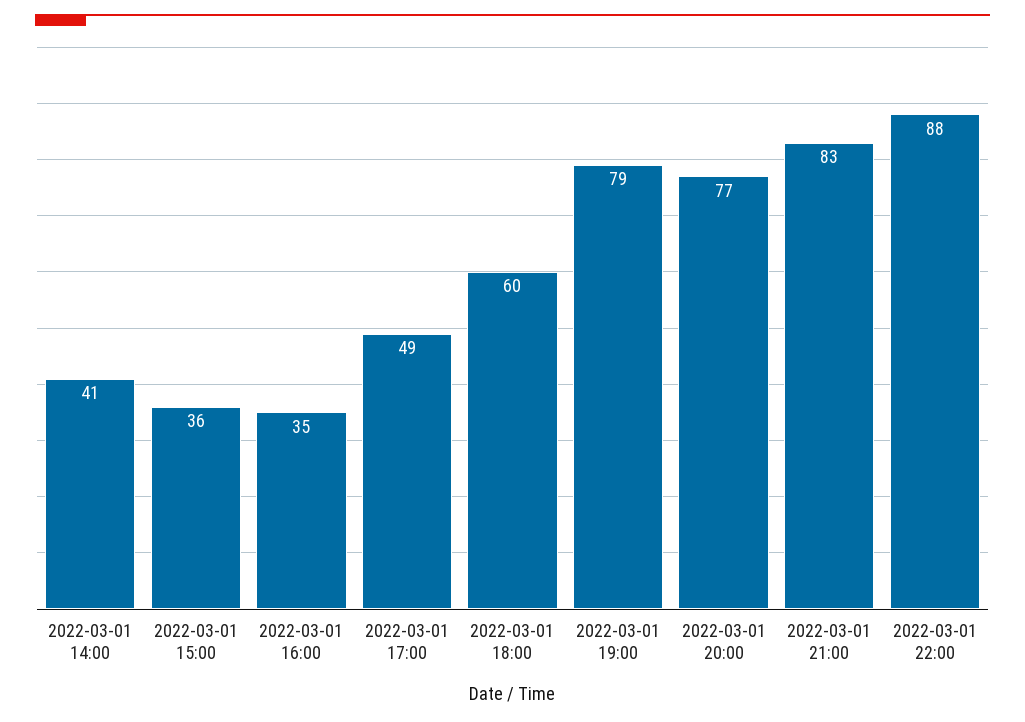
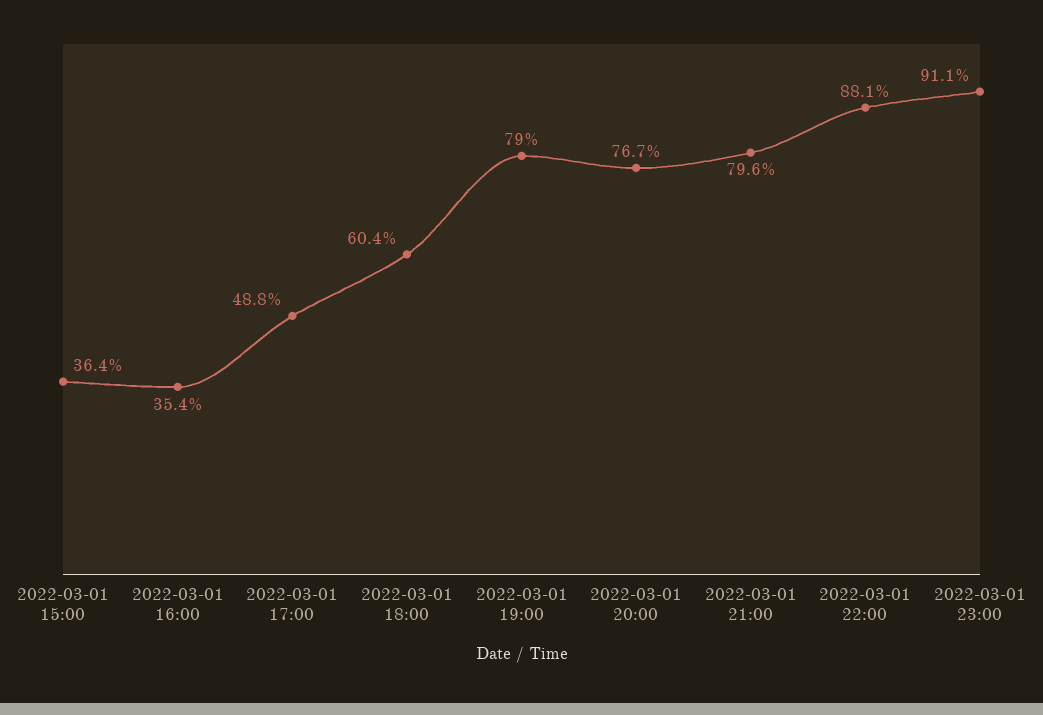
2022-03-01 14:00: 41 -> none
2022-03-01 21:00: 83 -> 79.6
2022-03-01 23:00: none -> 91.1

